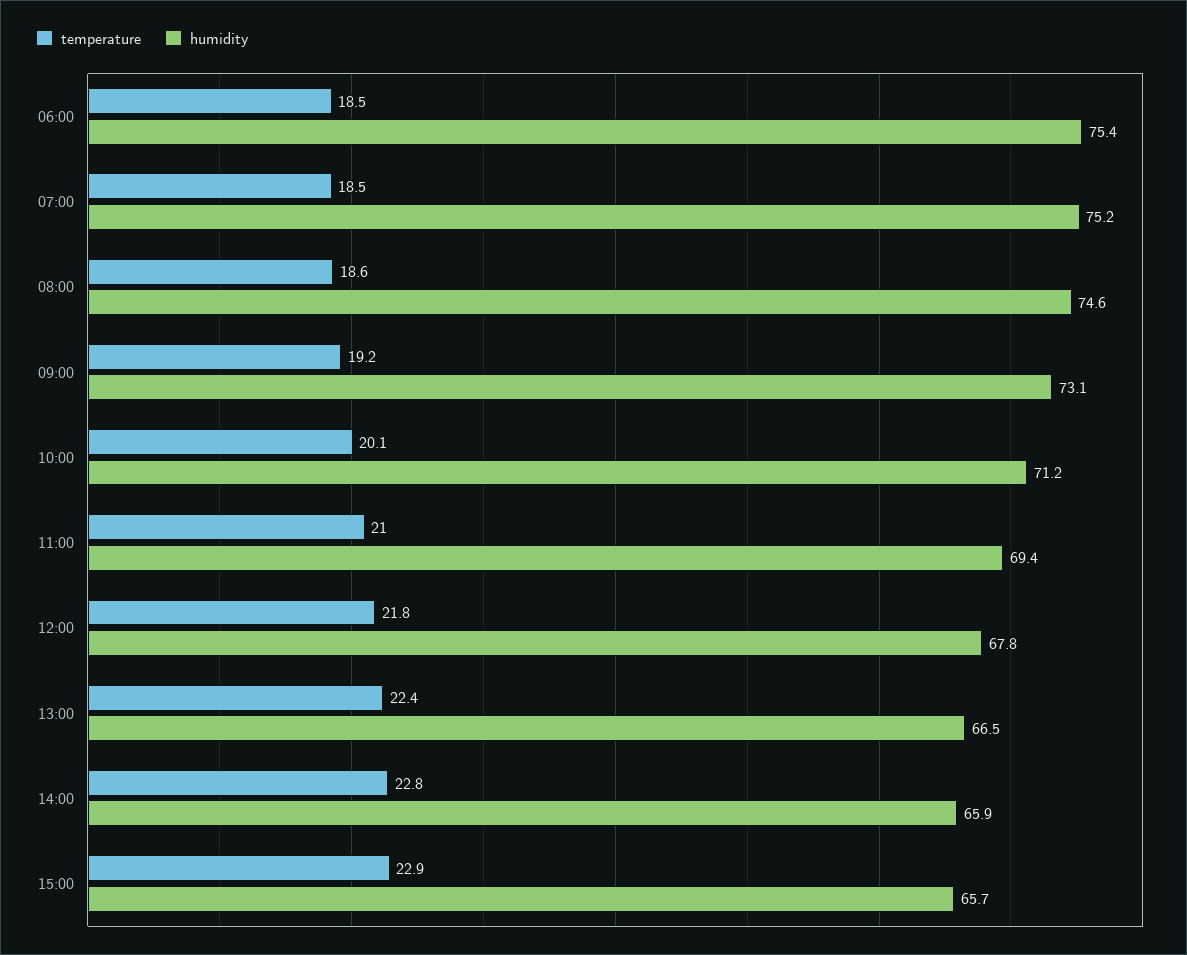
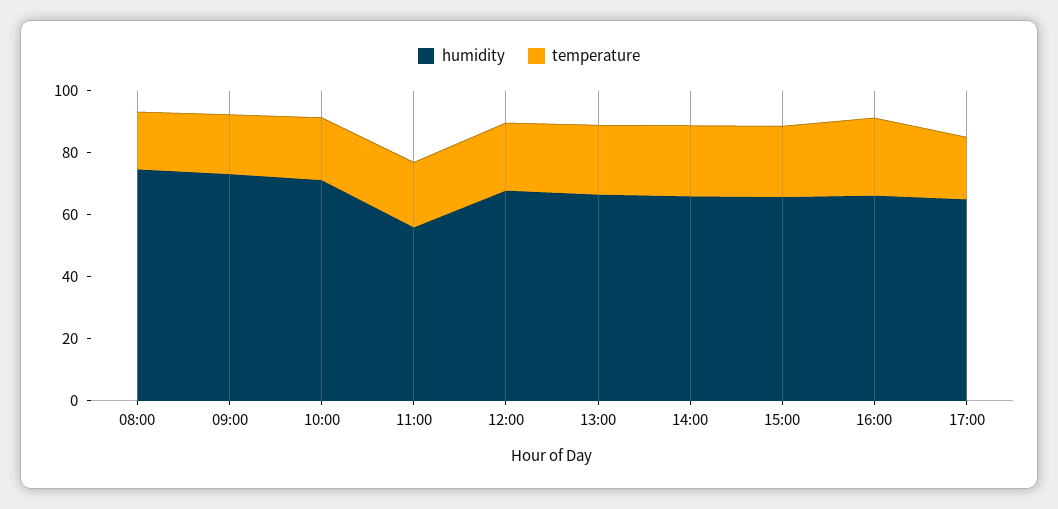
temperature, 06:00: 18.5 -> none
humidity, 06:00: 75.4 -> none
temperature, 07:00: 18.5 -> none
humidity, 07:00: 75.2 -> none
humidity, 11:00: 69.4 -> 55
humidity, 16:00: none -> 65
temperature, 16:00: none -> 25
humidity, 17:00: none -> 65
temperature, 17:00: none -> 20

